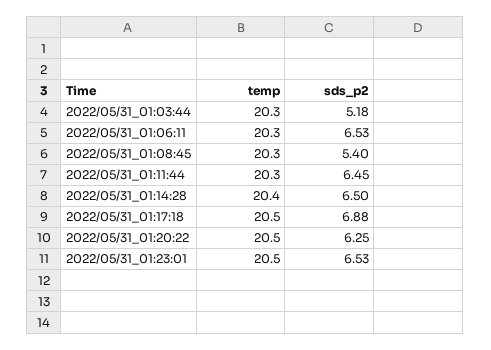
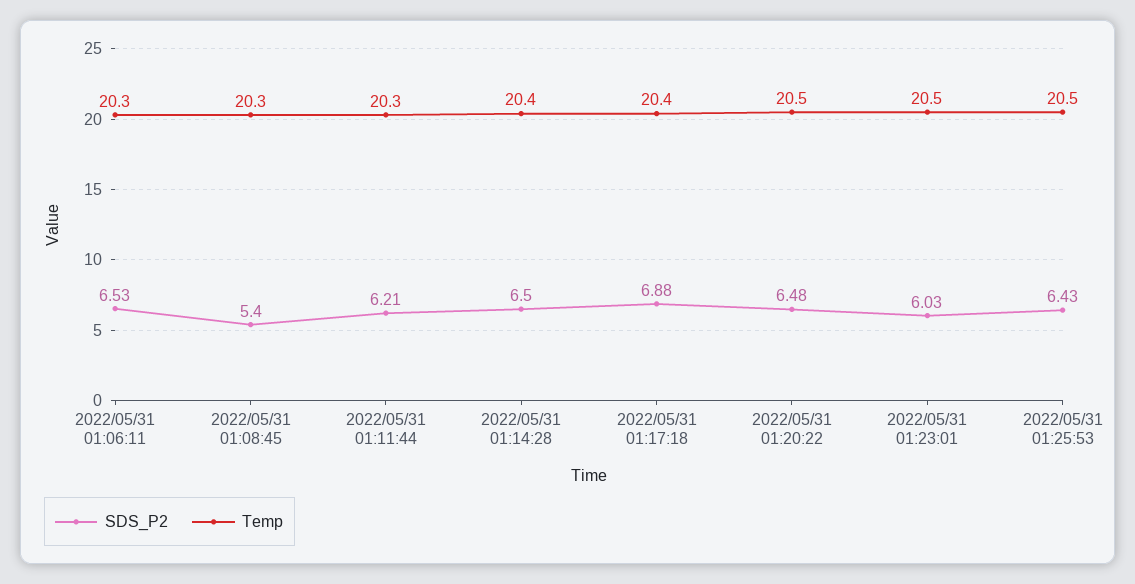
temp, 2022/05/31_01:03:44: 20.3 -> none
sds_p2, 2022/05/31_01:03:44: 5.18 -> none
sds_p2, 2022/05/31_01:11:44: 6.45 -> 6.21
temp, 2022/05/31_01:17:18: 20.5 -> 20.4
sds_p2, 2022/05/31_01:20:22: 6.25 -> 6.48
sds_p2, 2022/05/31_01:23:01: 6.53 -> 6.03
sds_p2, 2022/05/31 01:25:53: none -> 6.43
temp, 2022/05/31 01:25:53: none -> 20.5

